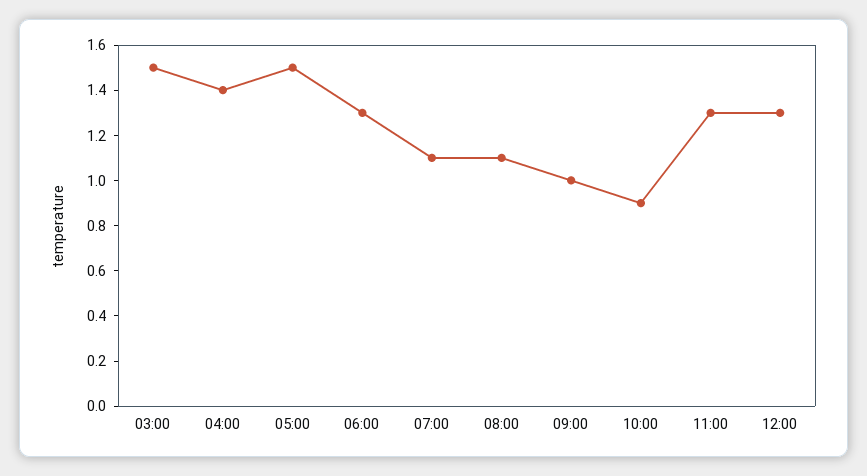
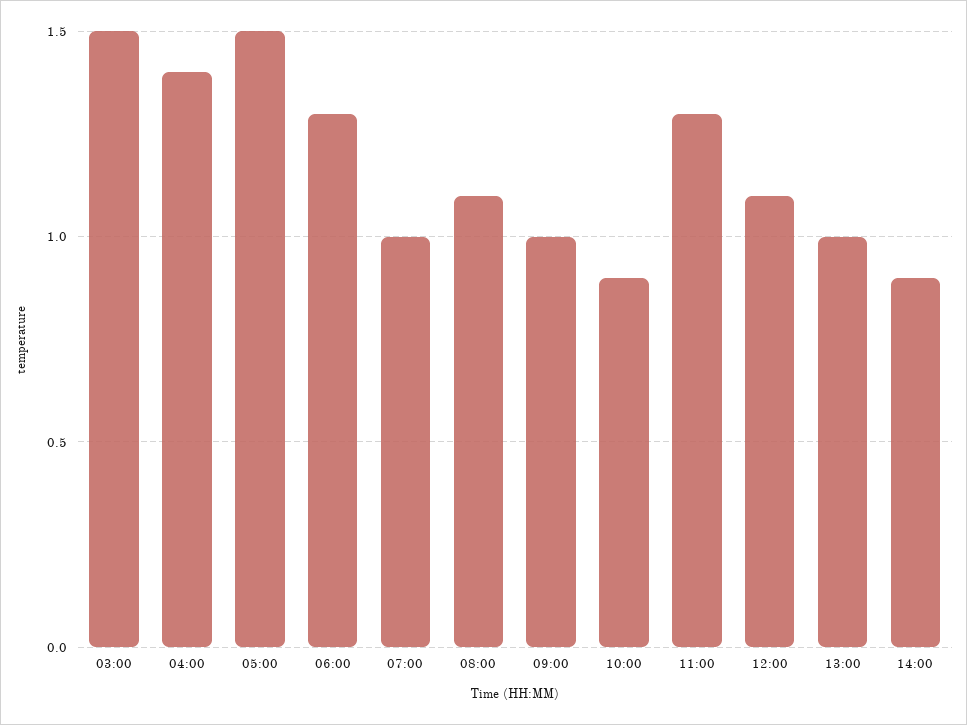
07:00: 1.1 -> 1
12:00: 1.3 -> 1.1
13:00: none -> 1
14:00: none -> 0.9

